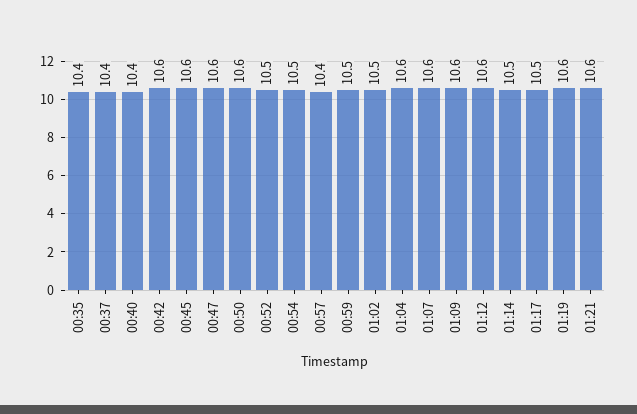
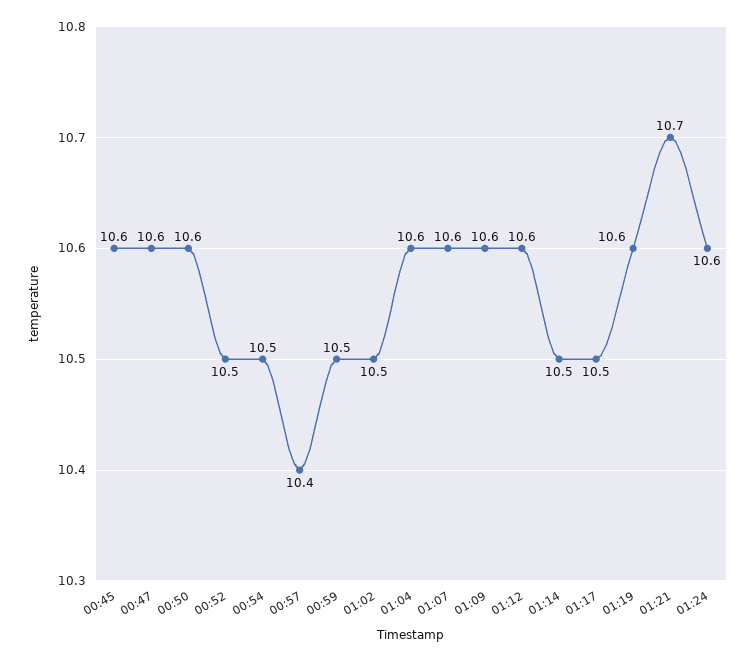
00:35: 10.4 -> none
00:37: 10.4 -> none
00:40: 10.4 -> none
00:42: 10.6 -> none
01:21: 10.6 -> 10.7
01:24: none -> 10.6

